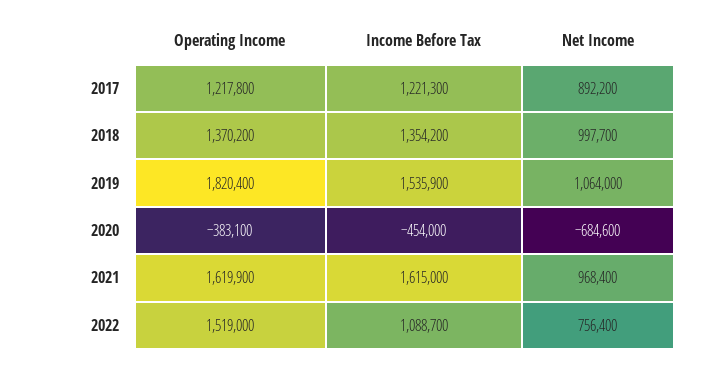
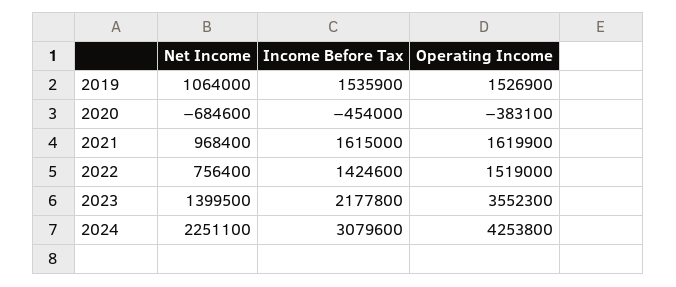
Operating Income, 2017: 1217800 -> none
Income Before Tax, 2017: 1221300 -> none
Net Income, 2017: 892200 -> none
Operating Income, 2018: 1370200 -> none
Income Before Tax, 2018: 1354200 -> none
Net Income, 2018: 997700 -> none
Operating Income, 2019: 1820400 -> 1526900
Income Before Tax, 2022: 1088700 -> 1424600
Net Income, 2023: none -> 1399500
Income Before Tax, 2023: none -> 2177800
Operating Income, 2023: none -> 3552300
Net Income, 2024: none -> 2251100
Income Before Tax, 2024: none -> 3079600
Operating Income, 2024: none -> 4253800

